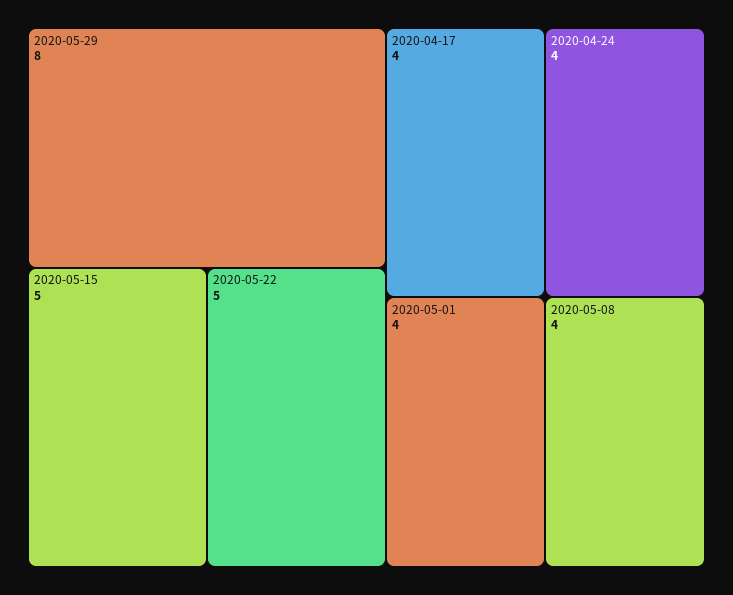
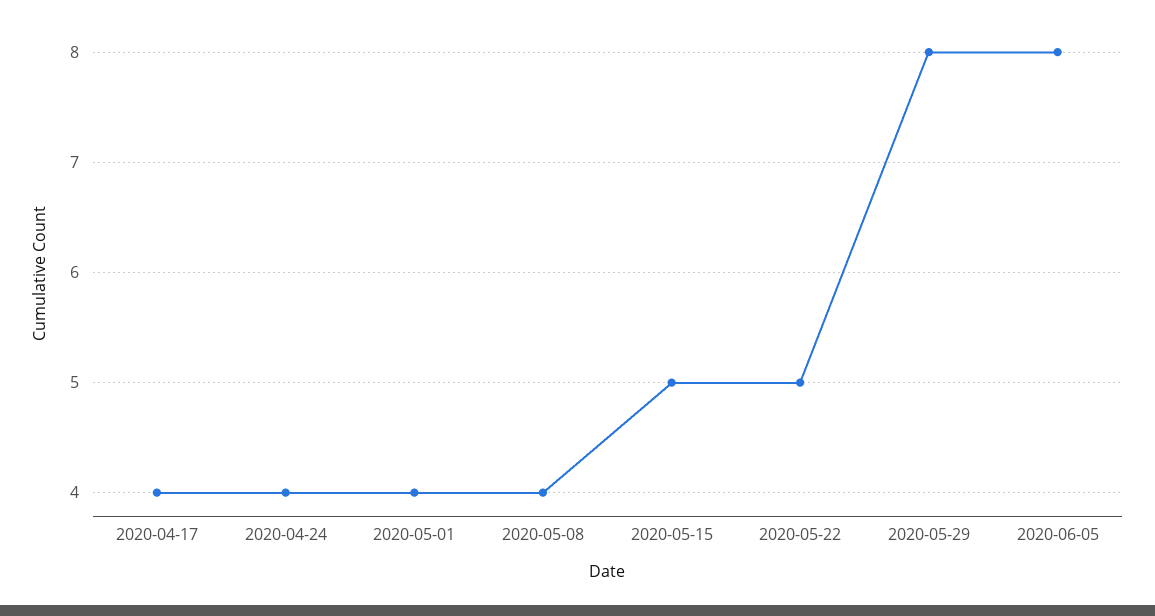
2020-06-05: none -> 8

